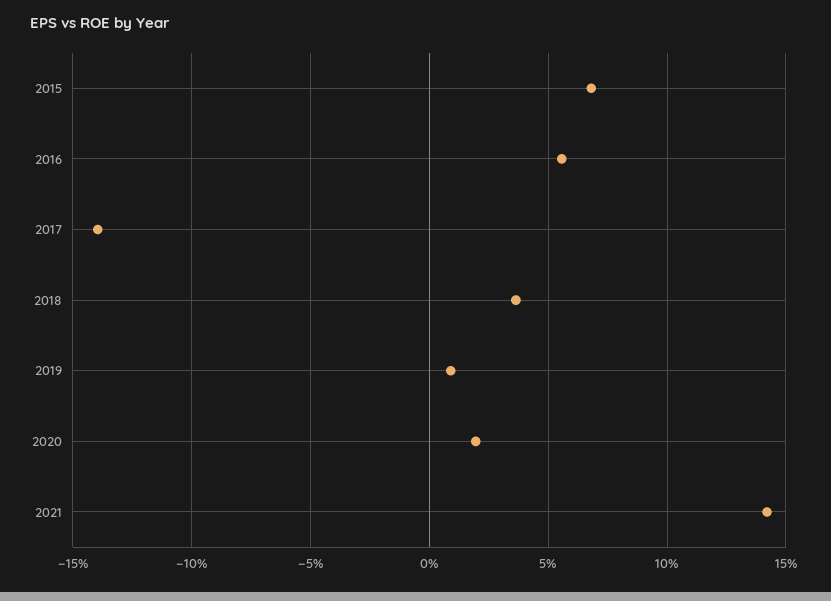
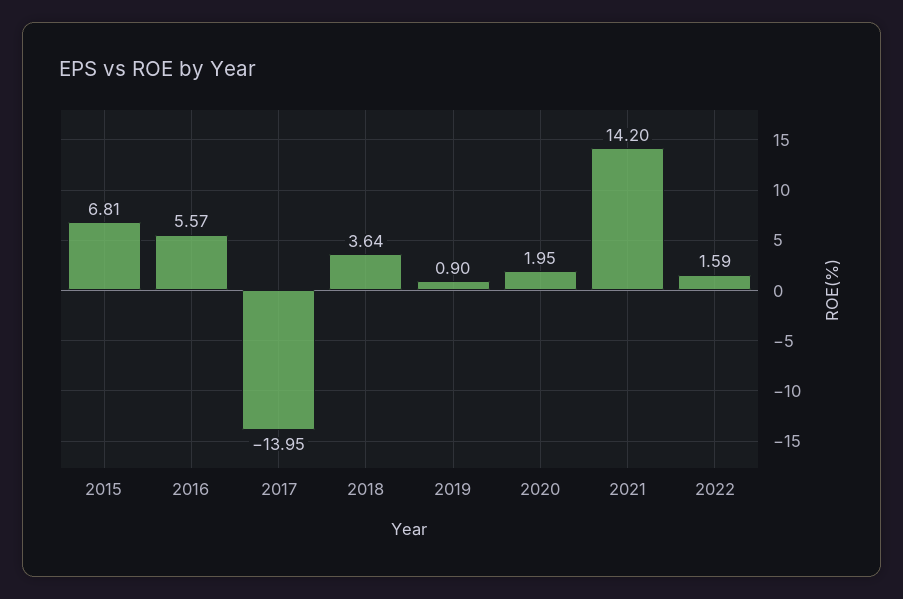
2022: none -> 1.59

